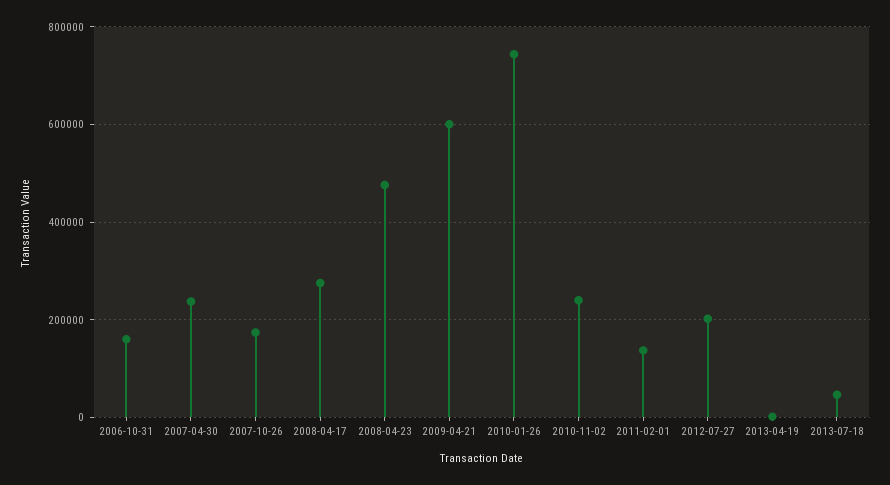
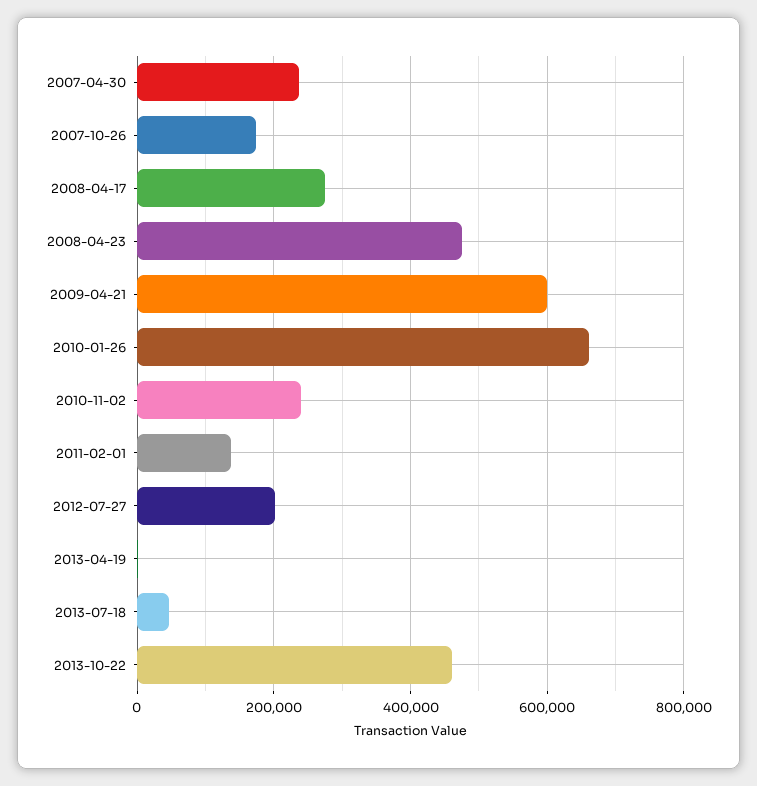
2006-10-31: 160000 -> none
2010-01-26: 740000 -> 660000
2013-10-22: none -> 460000

